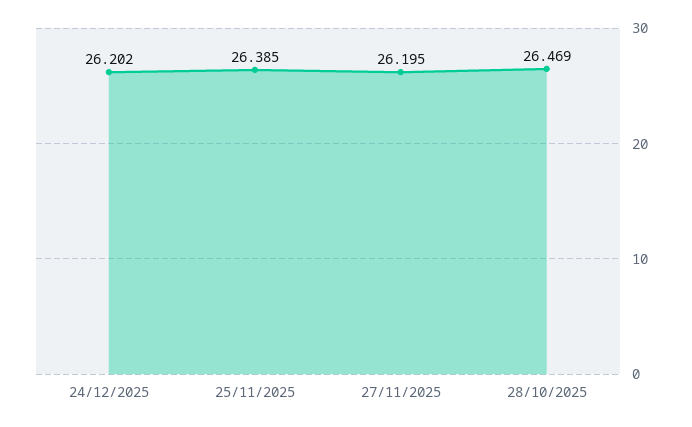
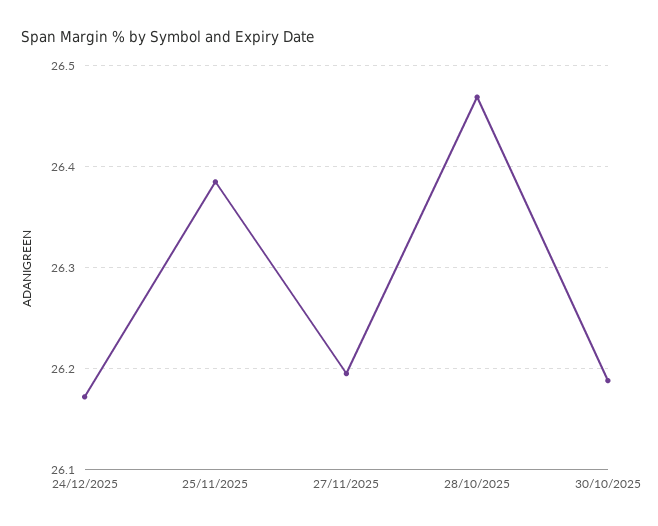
24/12/2025: 26.202 -> 26.17
30/10/2025: none -> 26.19

